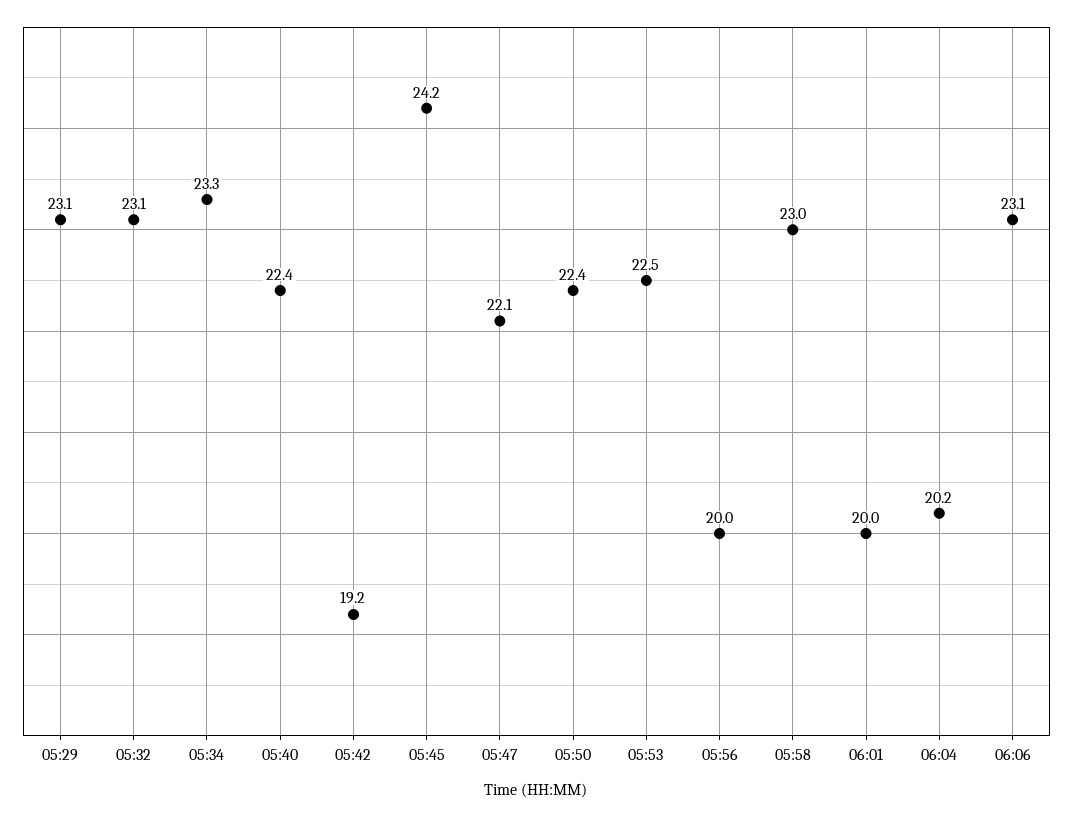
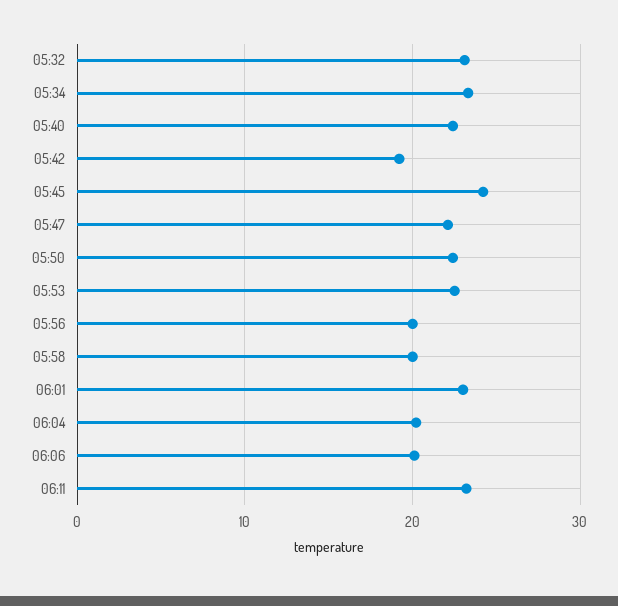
05:29: 23.1 -> none
05:58: 23 -> 20
06:01: 20 -> 23
06:06: 23.1 -> 20
06:11: none -> 23

